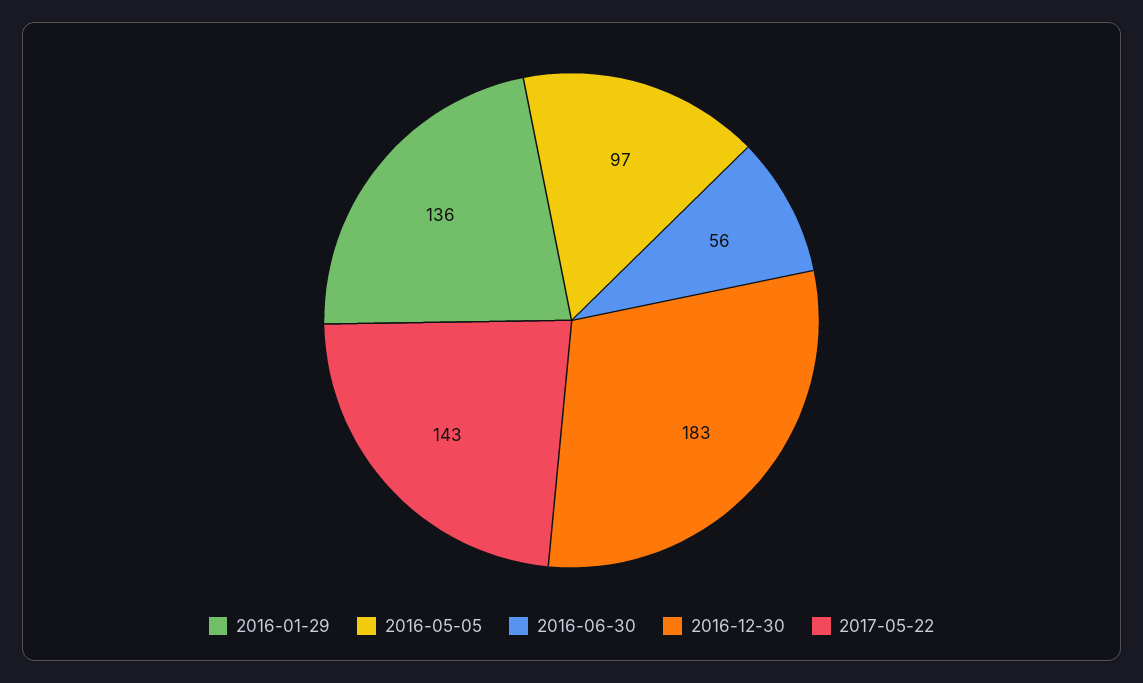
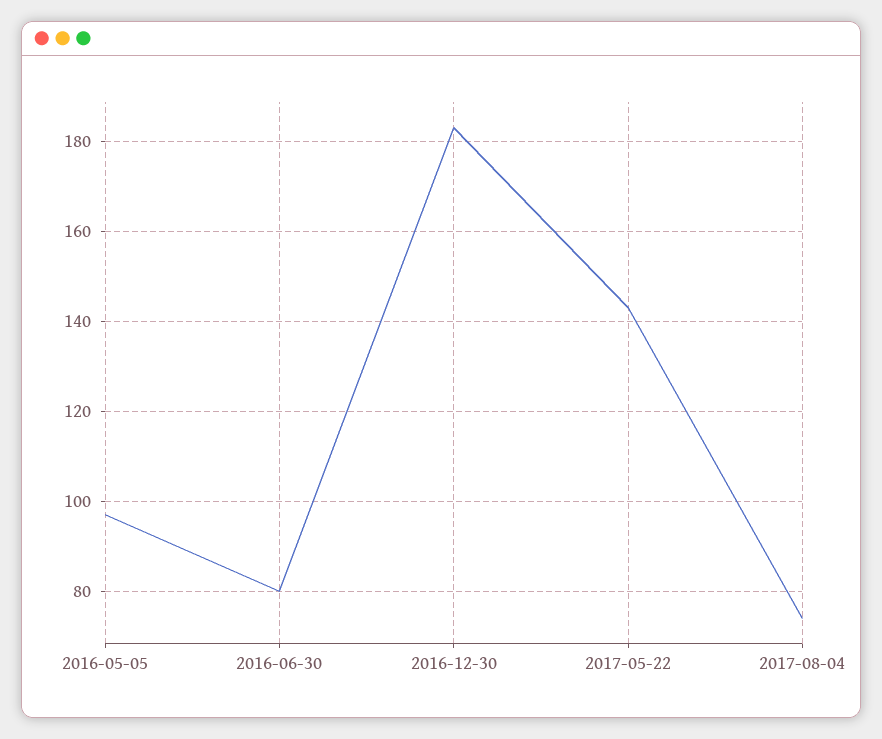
2016-01-29: 136 -> none
2016-06-30: 56 -> 80
2017-08-04: none -> 75

